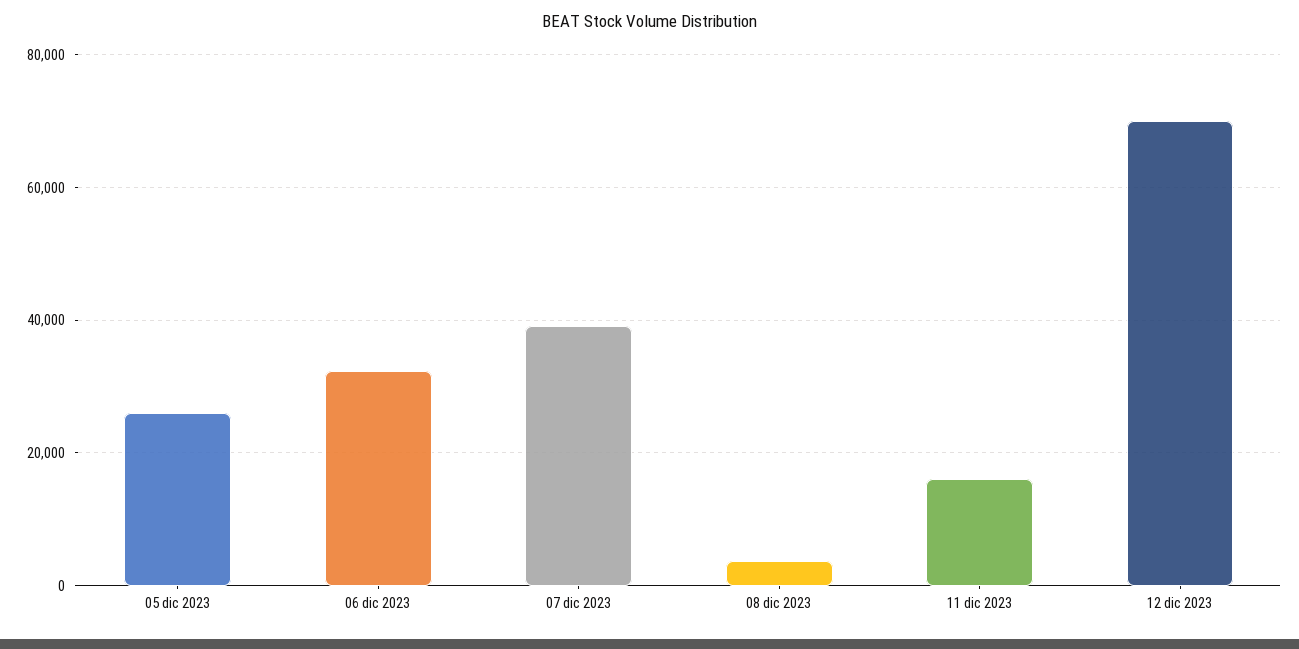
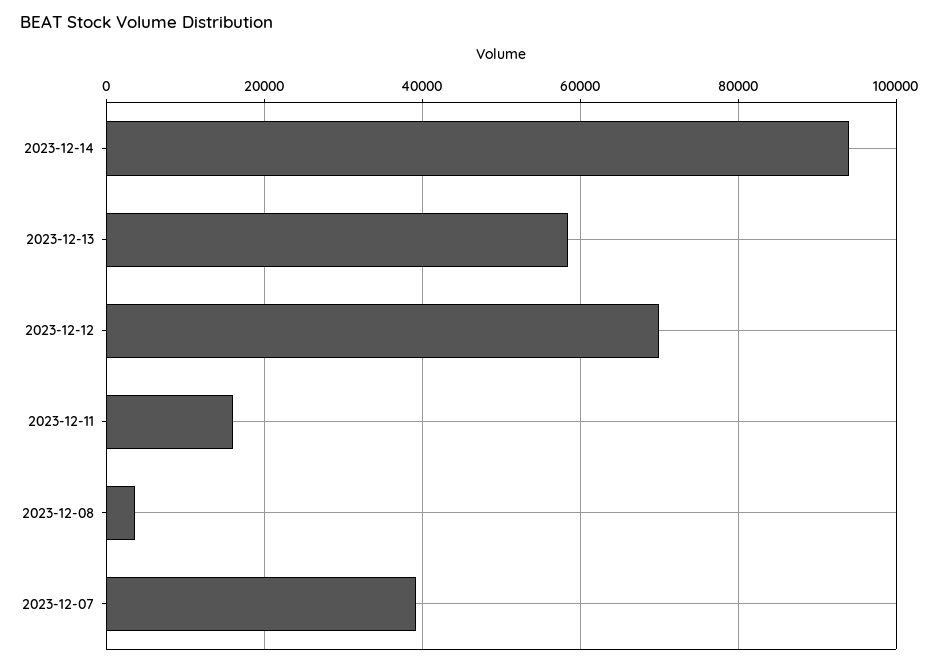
05 dic 2023: 26000 -> none
06 dic 2023: 32000 -> none
2023-12-14: none -> 94000
2023-12-13: none -> 58000

